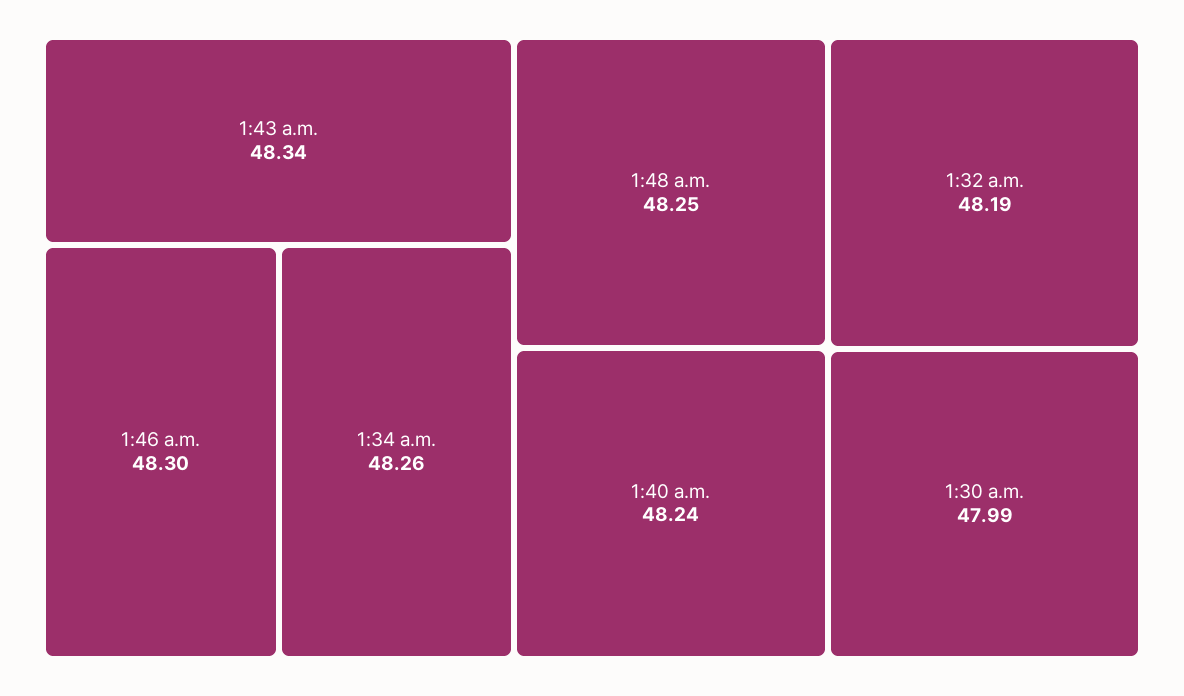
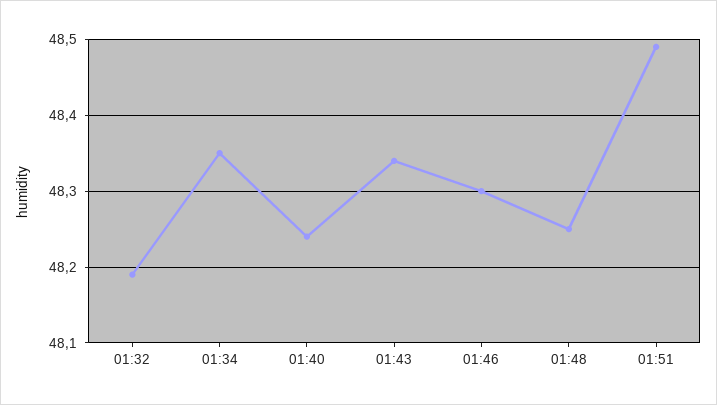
1:34 a.m.: 48.26 -> 48.35
1:30 a.m.: 47.99 -> none
01:51: none -> 48.49

